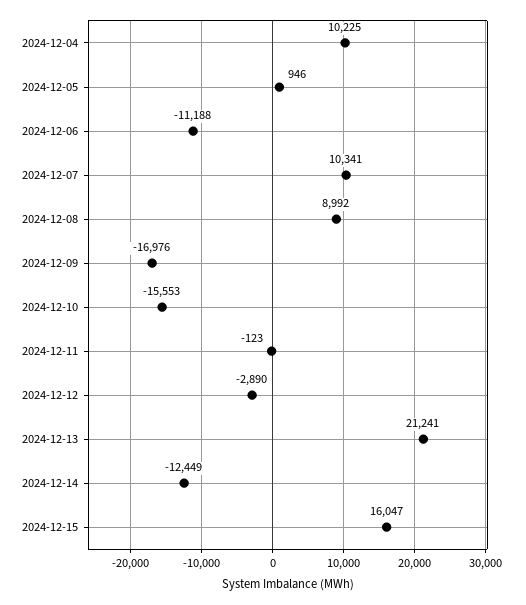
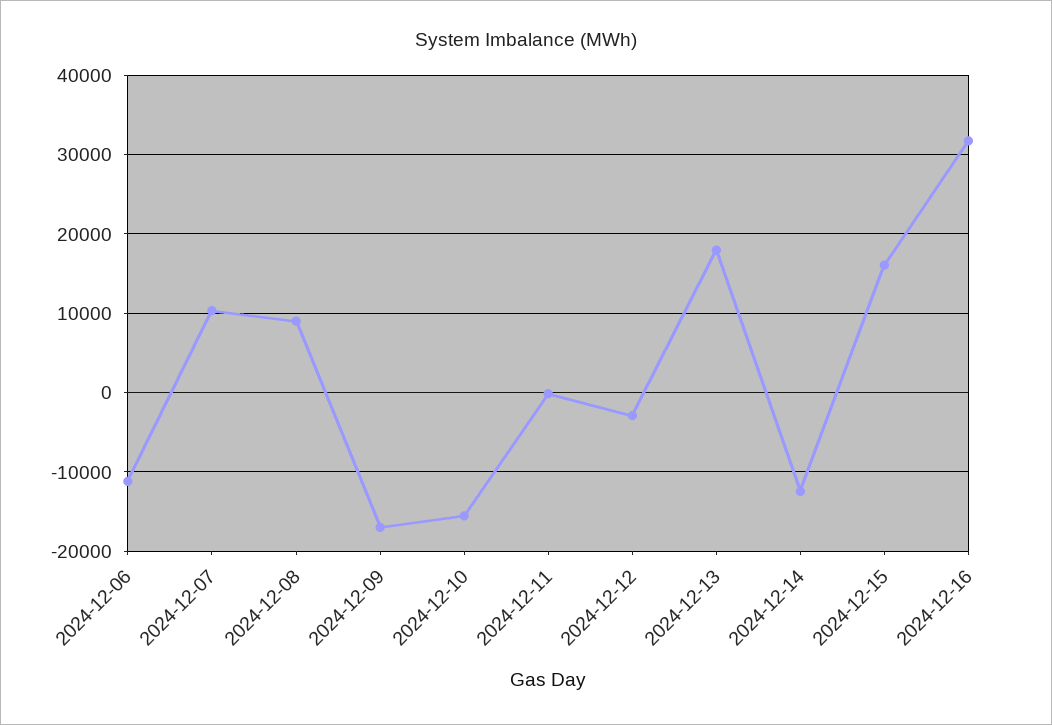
2024-12-04: 10225 -> none
2024-12-05: 946 -> none
2024-12-13: 21241 -> 18000
2024-12-16: none -> 32000

